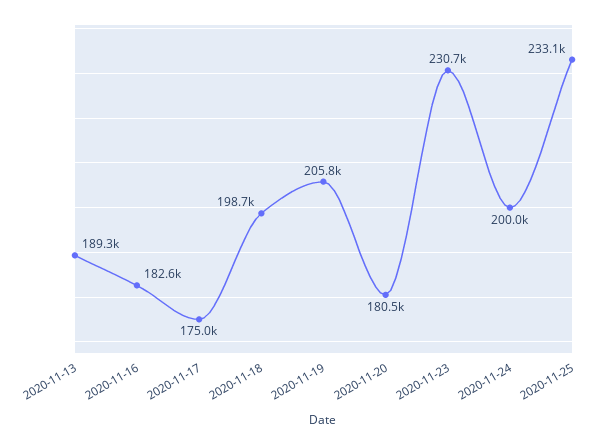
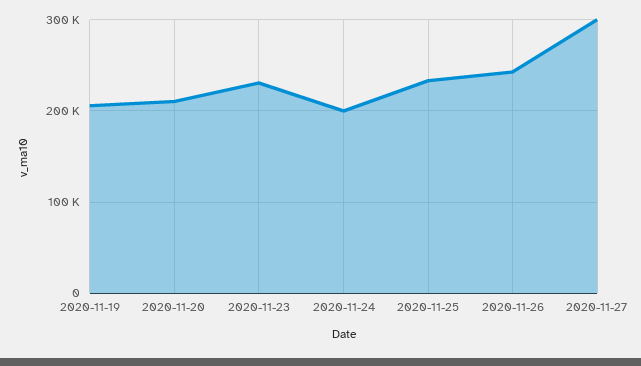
2020-11-13: 189300 -> none
2020-11-16: 182600 -> none
2020-11-17: 175000 -> none
2020-11-18: 198700 -> none
2020-11-20: 180500 -> 210000
2020-11-26: none -> 240000
2020-11-27: none -> 300000

